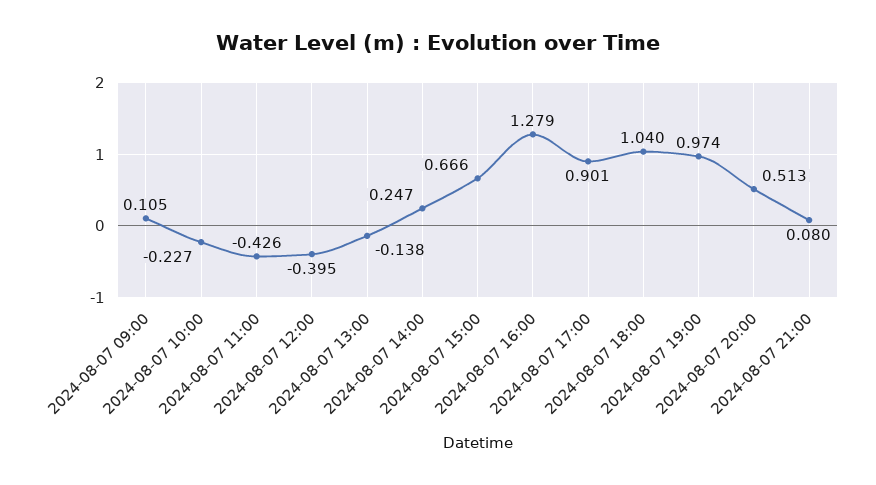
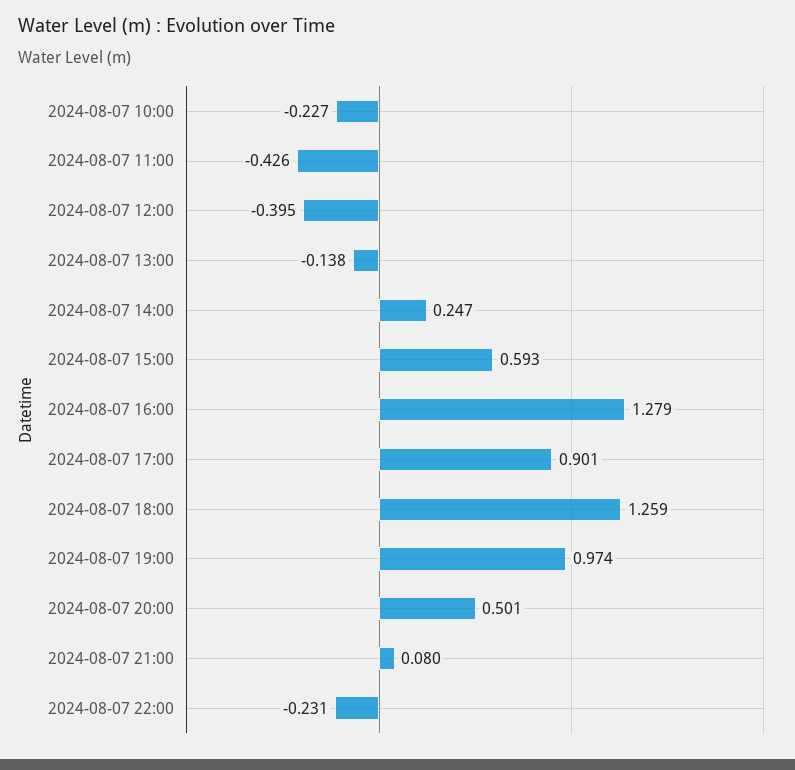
2024-08-07 09:00: 0.105 -> none
2024-08-07 15:00: 0.666 -> 0.593
2024-08-07 18:00: 1.04 -> 1.259
2024-08-07 20:00: 0.513 -> 0.501
2024-08-07 22:00: none -> -0.231

